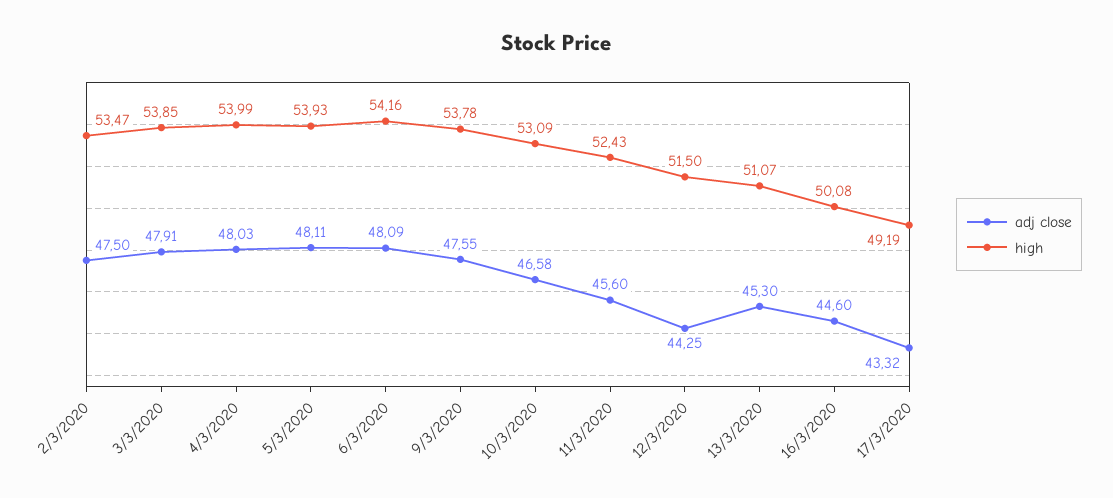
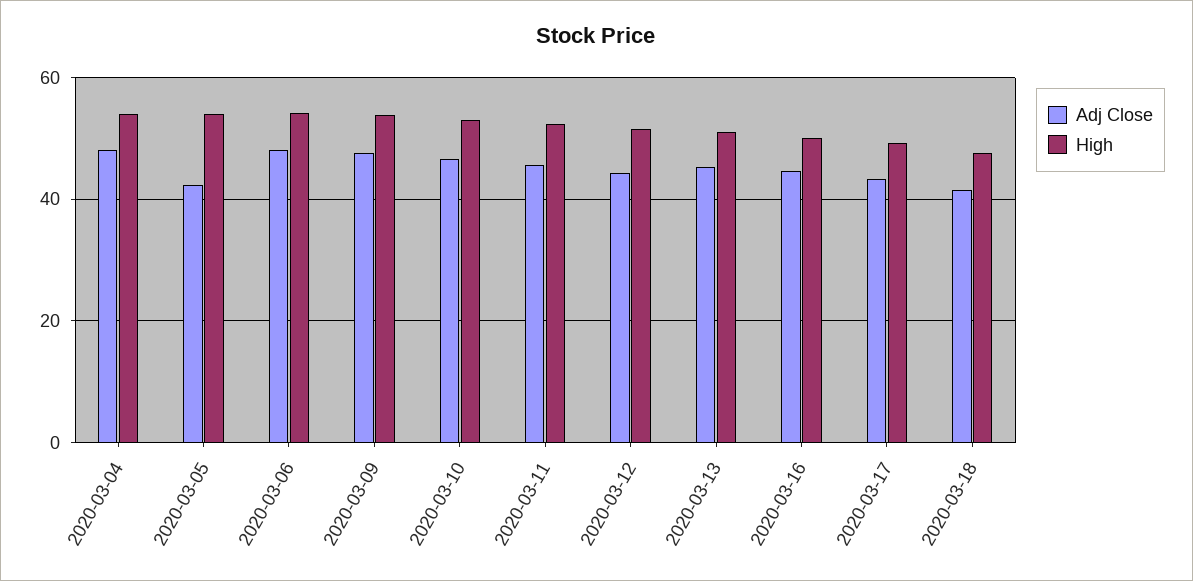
adj close, 2/3/2020: 47.5 -> none
high, 2/3/2020: 53.47 -> none
adj close, 3/3/2020: 47.91 -> none
high, 3/3/2020: 53.85 -> none
adj close, 5/3/2020: 48.11 -> 42
adj close, 2020-03-18: none -> 42
high, 2020-03-18: none -> 48

